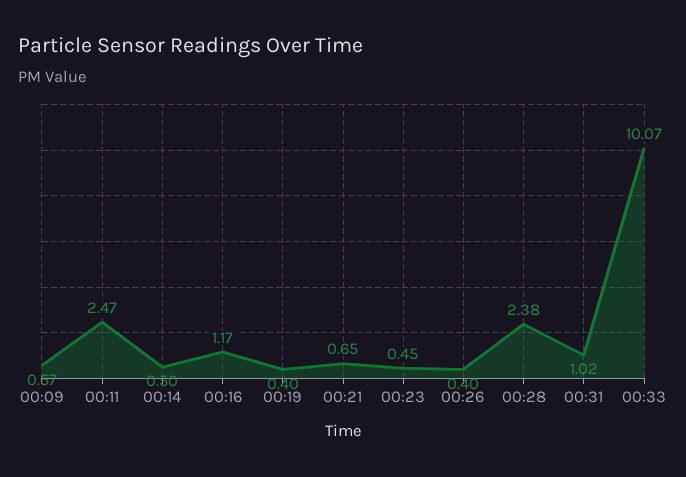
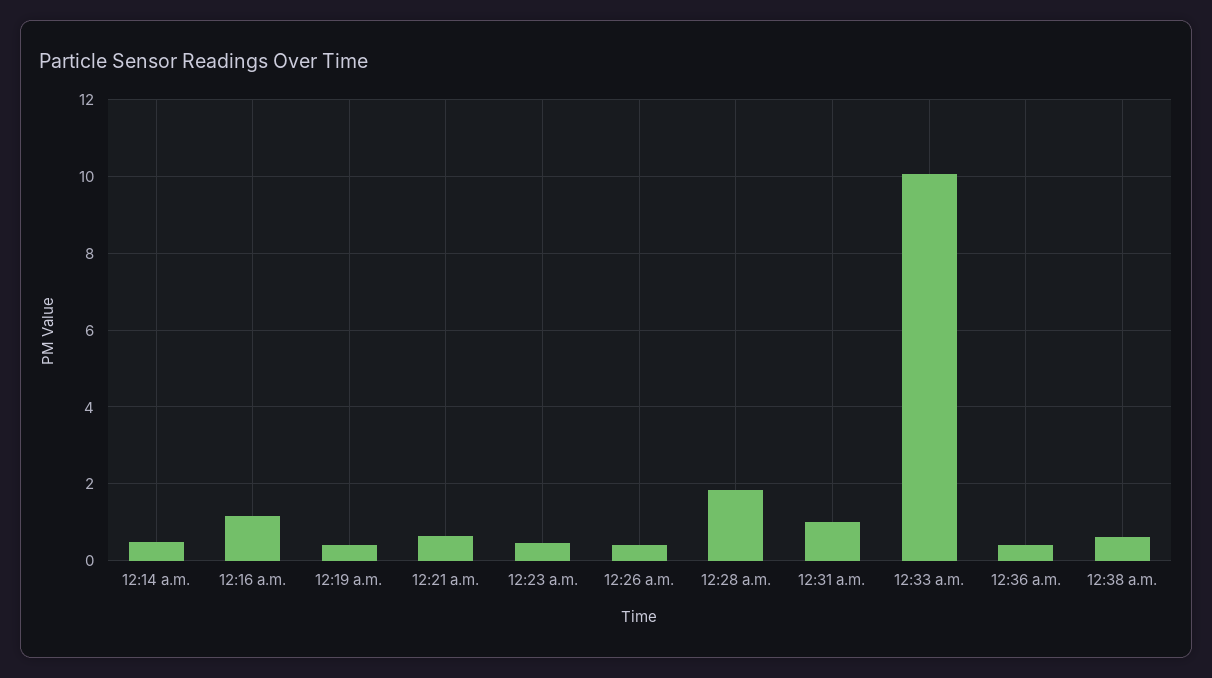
00:09: 0.57 -> none
00:11: 2.47 -> none
00:28: 2.38 -> 1.8
12:36 a.m.: none -> 0.4
12:38 a.m.: none -> 0.6

